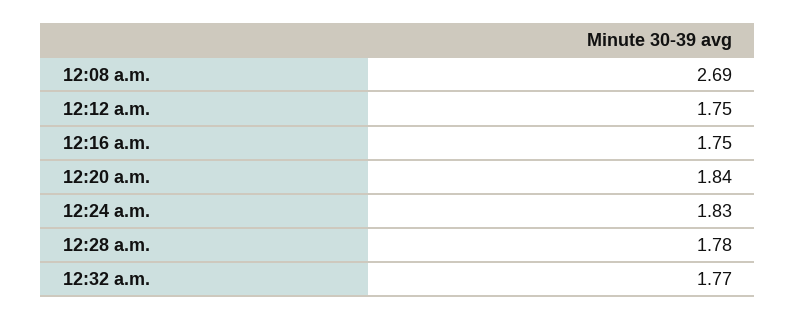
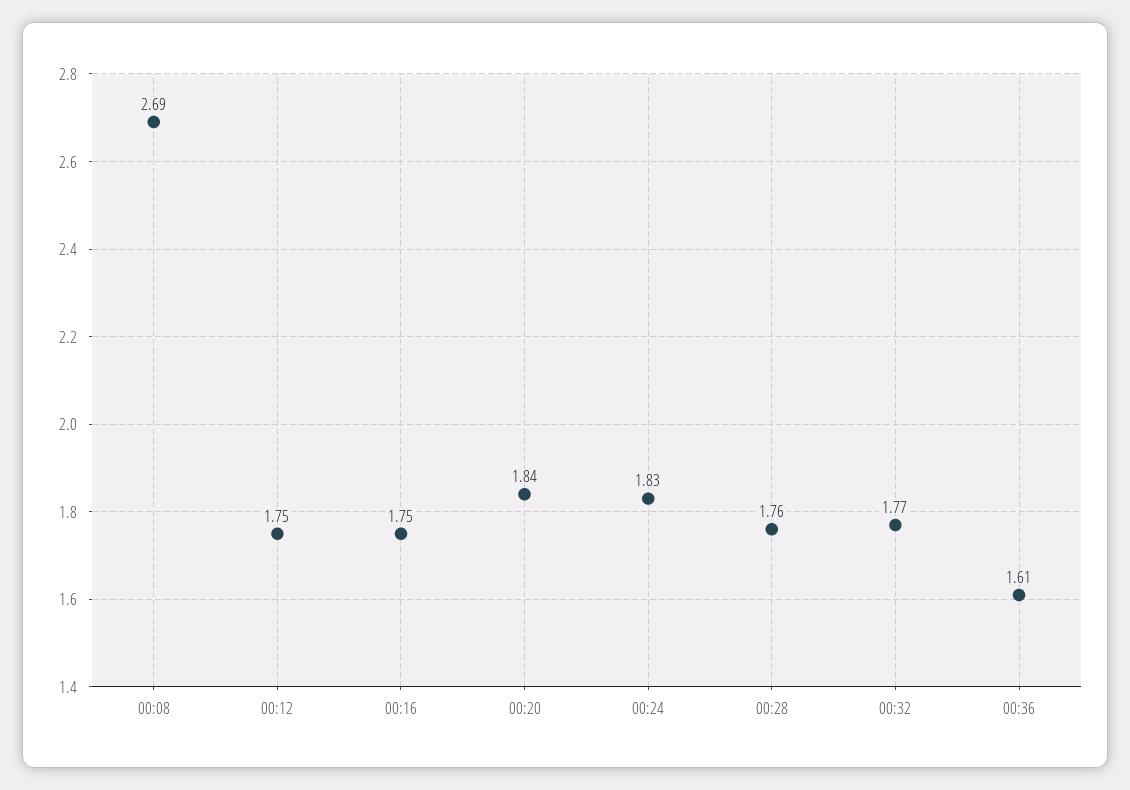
12:28 a.m.: 1.78 -> 1.76
00:36: none -> 1.61

